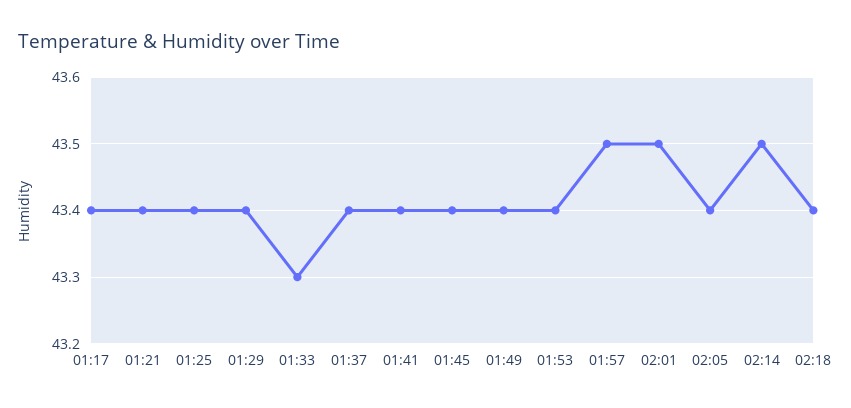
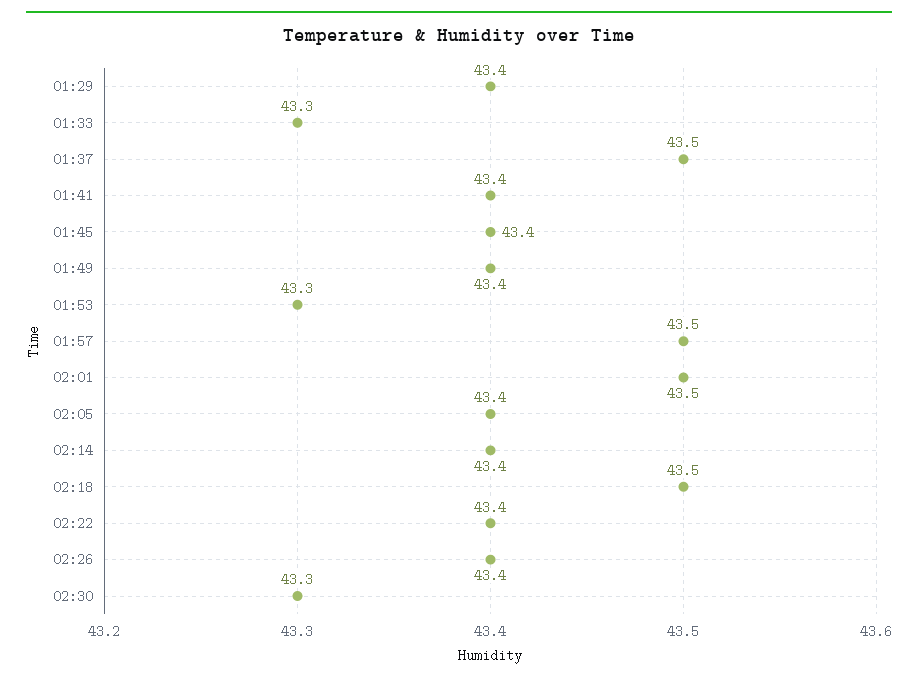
01:17: 43.4 -> none
01:21: 43.4 -> none
01:25: 43.4 -> none
01:37: 43.4 -> 43.5
01:53: 43.4 -> 43.3
02:14: 43.5 -> 43.4
02:18: 43.4 -> 43.5
02:22: none -> 43.4
02:26: none -> 43.4
02:30: none -> 43.3

